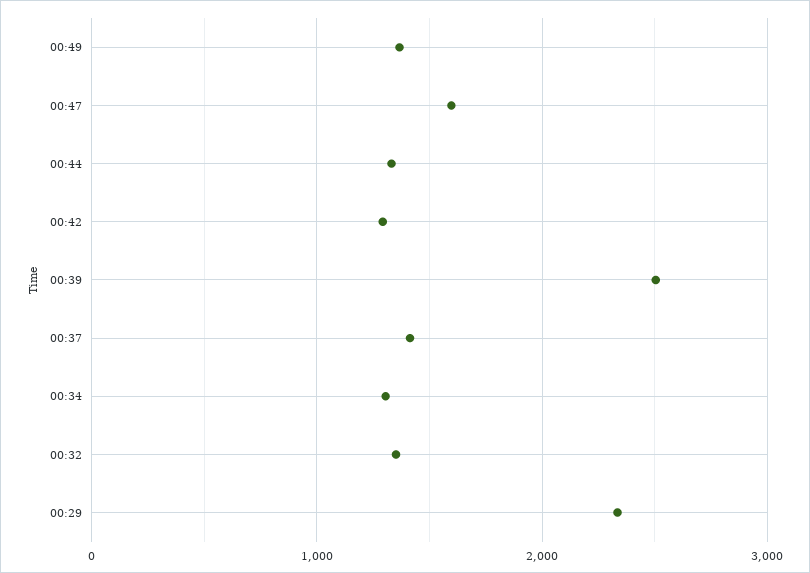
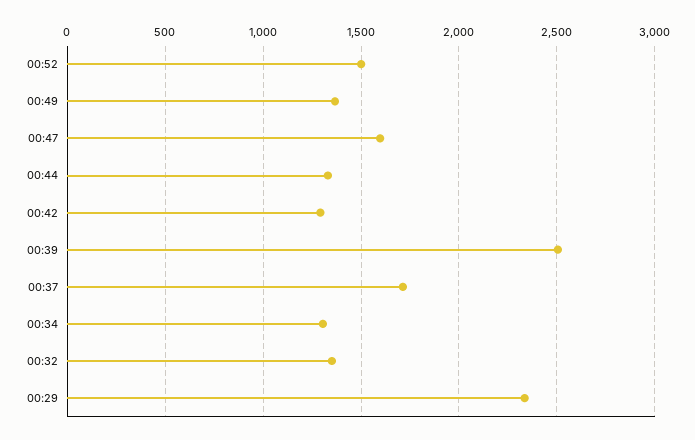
00:37: 1400 -> 1700
00:52: none -> 1500

